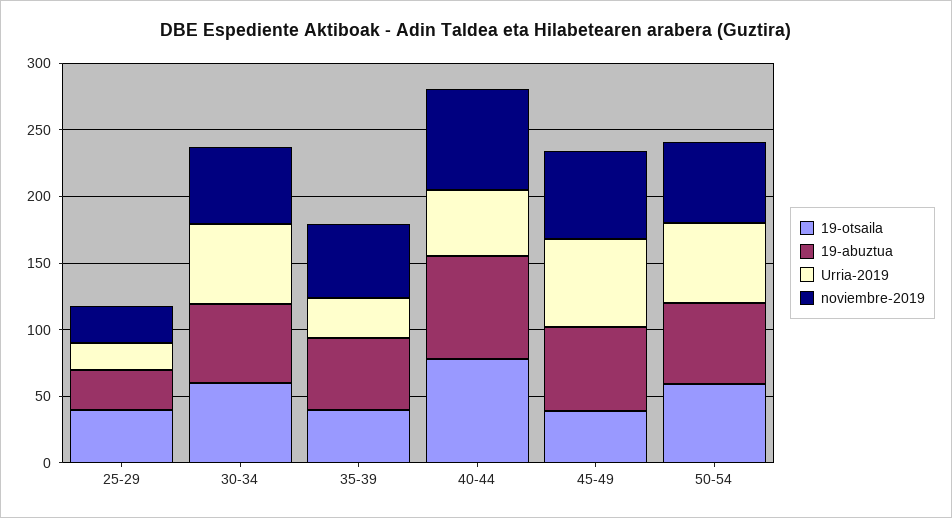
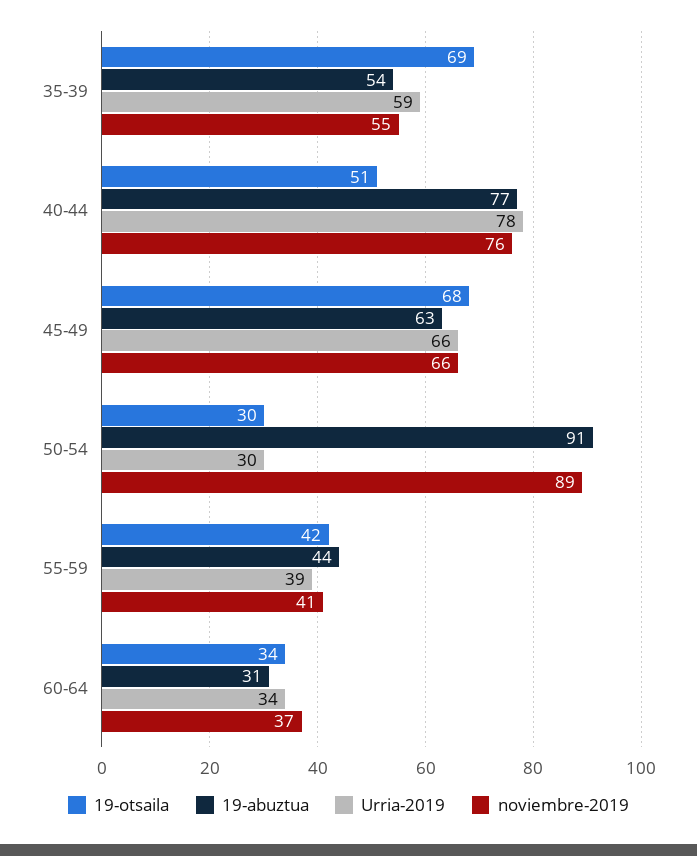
19-otsaila, 25-29: 40 -> none
19-abuztua, 25-29: 30 -> none
Urria-2019, 25-29: 20 -> none
noviembre-2019, 25-29: 30 -> none
19-otsaila, 30-34: 60 -> none
19-abuztua, 30-34: 60 -> none
Urria-2019, 30-34: 60 -> none
noviembre-2019, 30-34: 60 -> none
19-otsaila, 35-39: 40 -> 69
Urria-2019, 35-39: 30 -> 59
19-otsaila, 40-44: 80 -> 51
Urria-2019, 40-44: 50 -> 78
19-otsaila, 45-49: 40 -> 68
19-otsaila, 50-54: 60 -> 30
19-abuztua, 50-54: 60 -> 91
Urria-2019, 50-54: 60 -> 30
noviembre-2019, 50-54: 60 -> 89
19-otsaila, 55-59: none -> 42
19-abuztua, 55-59: none -> 44
Urria-2019, 55-59: none -> 39
noviembre-2019, 55-59: none -> 41
19-otsaila, 60-64: none -> 34
19-abuztua, 60-64: none -> 31
Urria-2019, 60-64: none -> 34
noviembre-2019, 60-64: none -> 37

